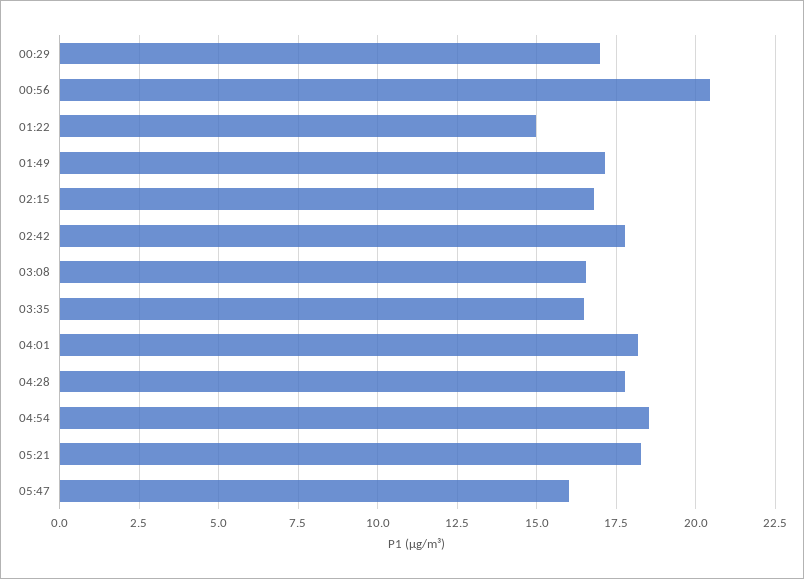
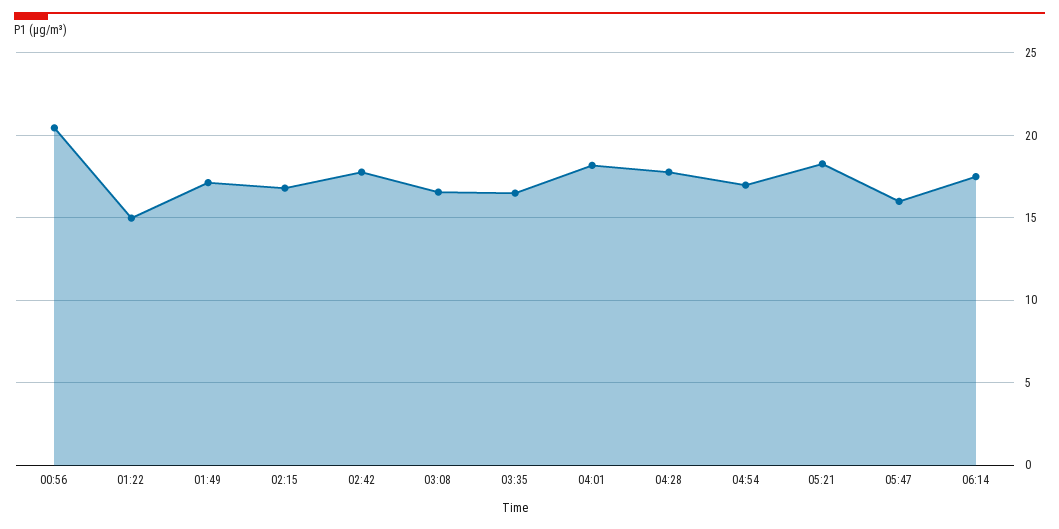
00:29: 17 -> none
04:54: 18.5 -> 17
06:14: none -> 17.5

